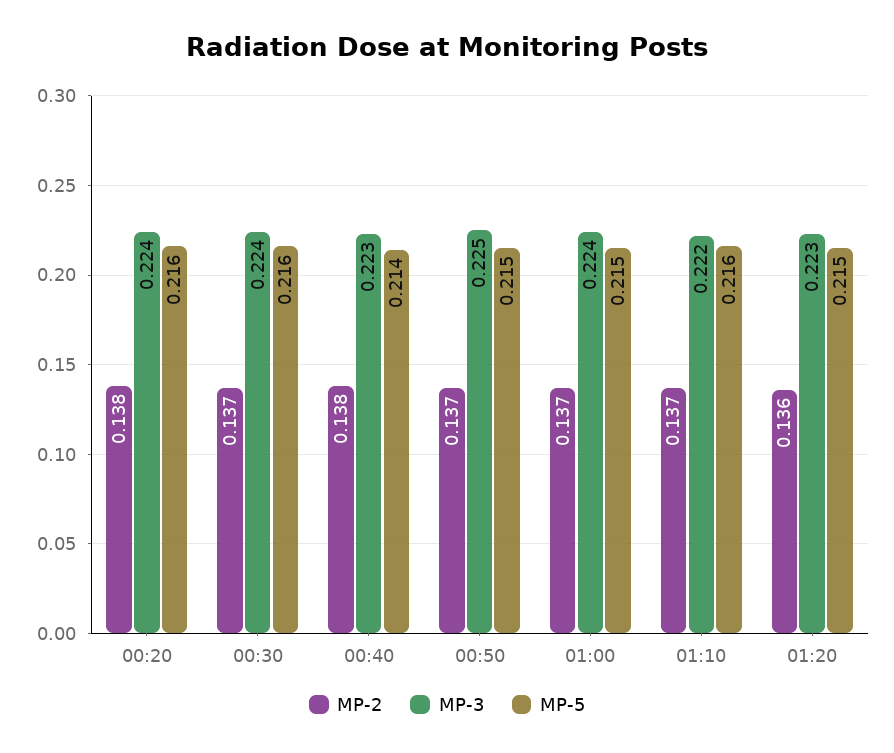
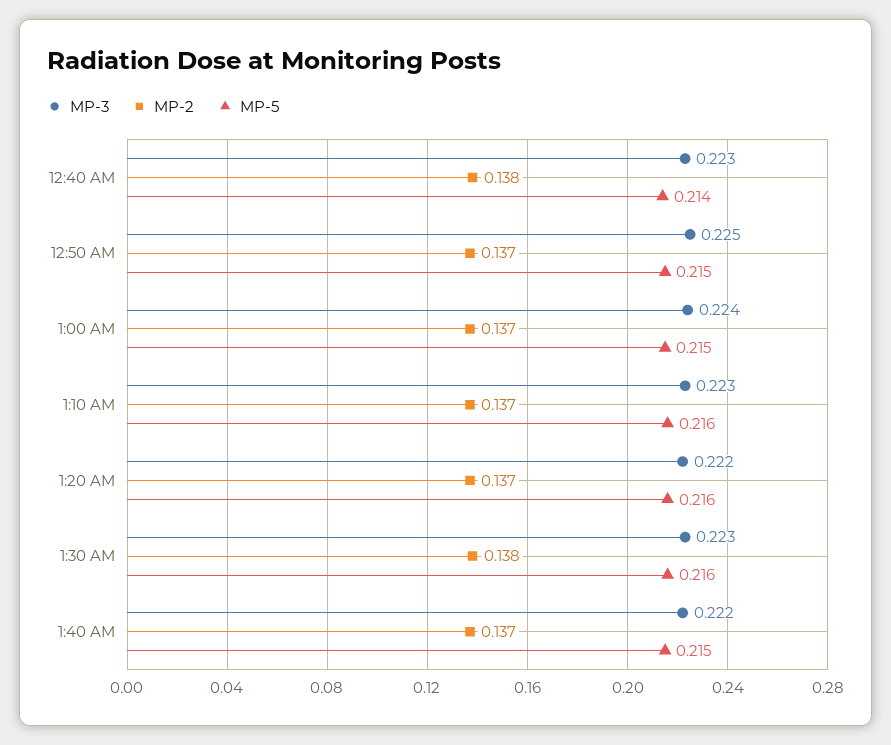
MP-2, 00:20: 0.138 -> none
MP-3, 00:20: 0.224 -> none
MP-5, 00:20: 0.216 -> none
MP-2, 00:30: 0.137 -> none
MP-3, 00:30: 0.224 -> none
MP-5, 00:30: 0.216 -> none
MP-3, 01:10: 0.222 -> 0.223
MP-2, 01:20: 0.136 -> 0.137
MP-3, 01:20: 0.223 -> 0.222
MP-5, 01:20: 0.215 -> 0.216
MP-3, 1:30 AM: none -> 0.223
MP-2, 1:30 AM: none -> 0.138
MP-5, 1:30 AM: none -> 0.216
MP-3, 1:40 AM: none -> 0.222
MP-2, 1:40 AM: none -> 0.137
MP-5, 1:40 AM: none -> 0.215

